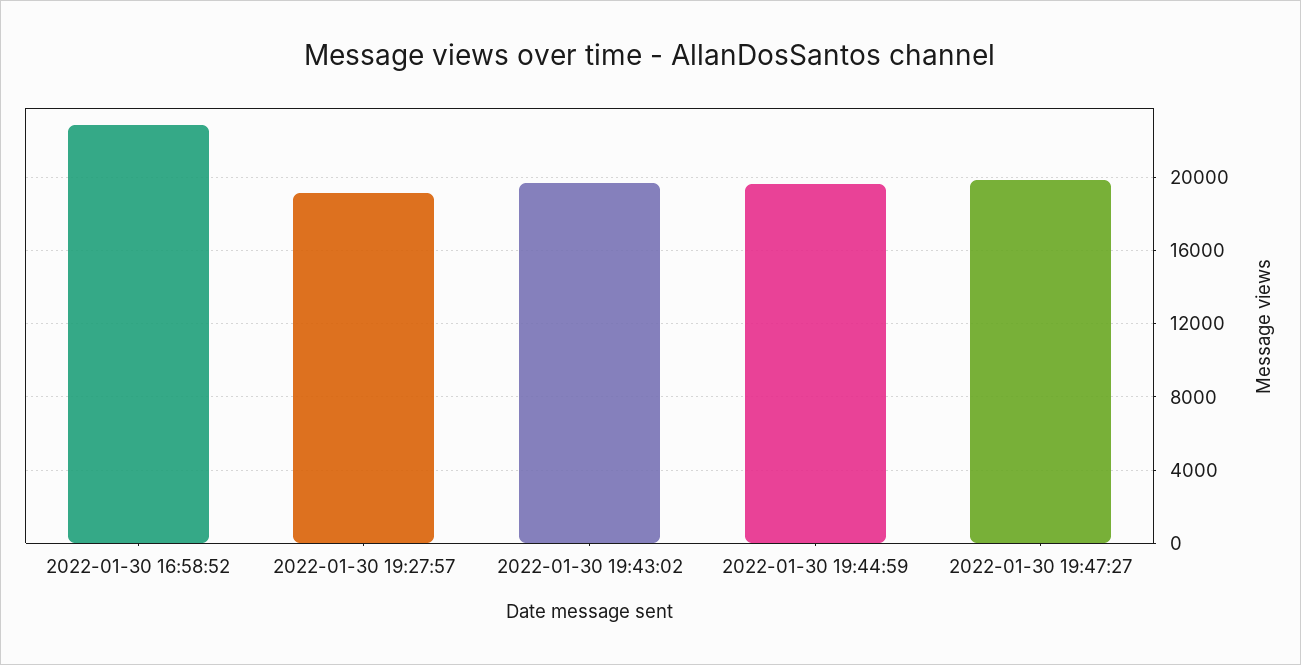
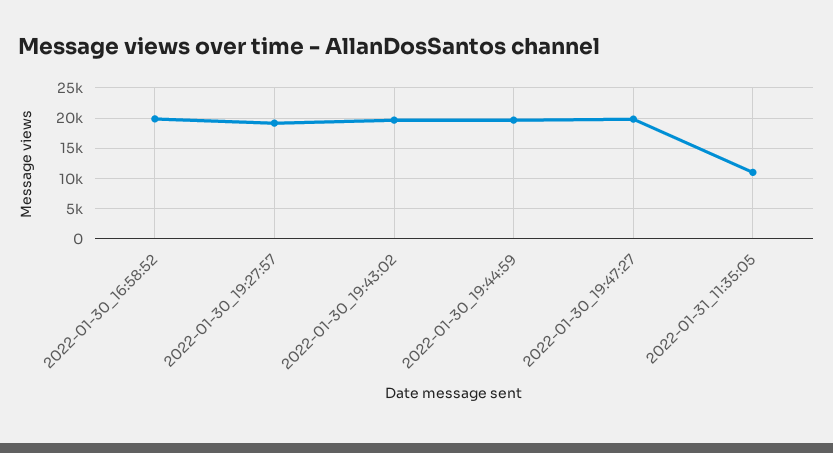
2022-01-30 16:58:52: 23000 -> 20000
2022-01-31_11:35:05: none -> 11000

